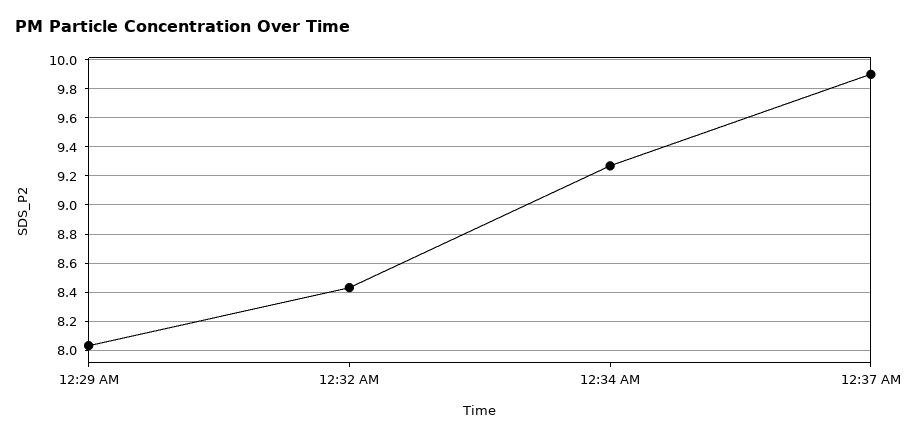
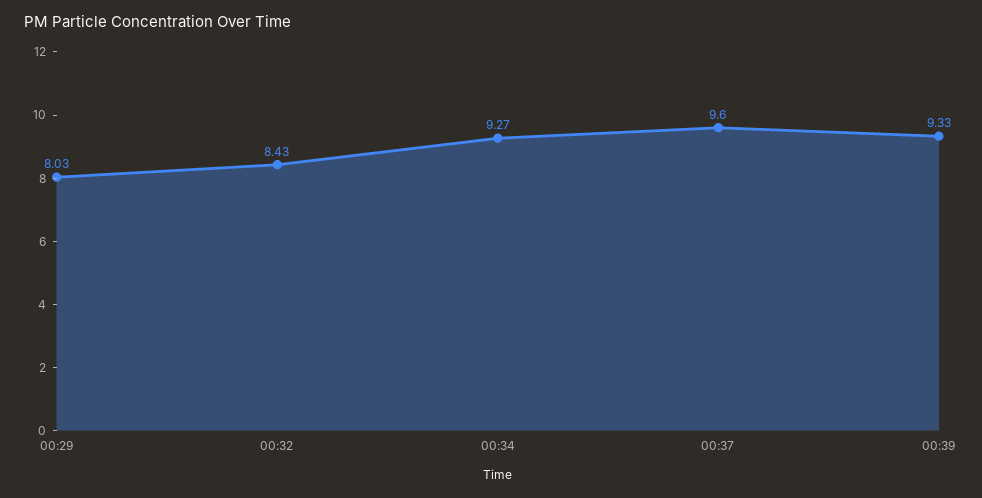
12:37 AM: 9.9 -> 9.6
00:39: none -> 9.33

